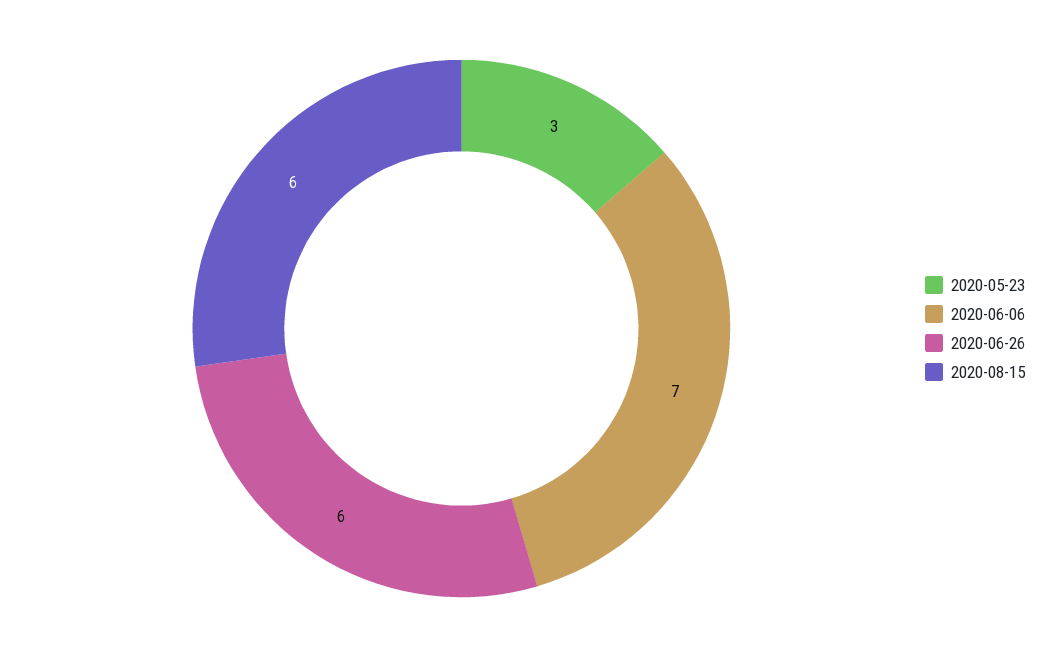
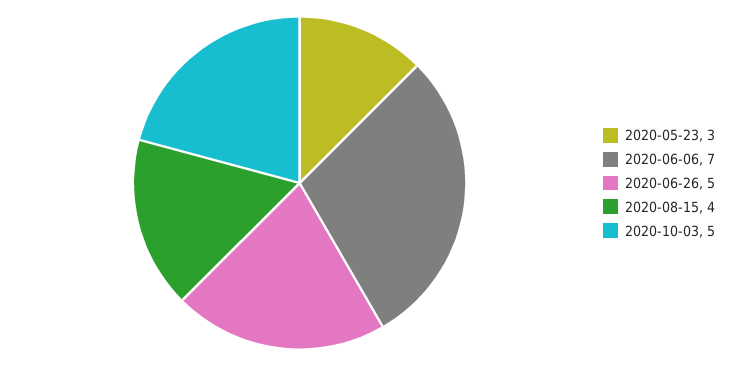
2020-06-26: 6 -> 5
2020-08-15: 6 -> 4
2020-10-03: none -> 5

